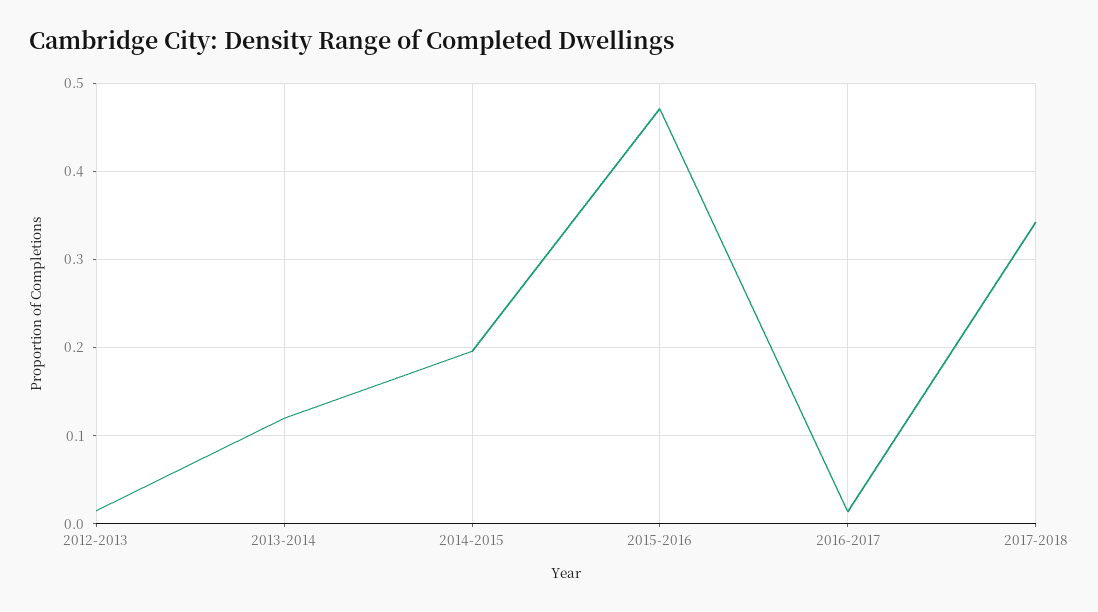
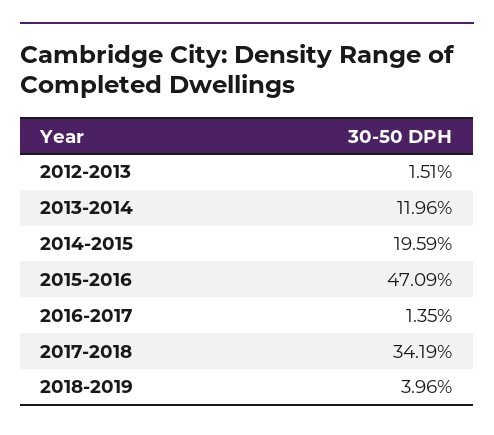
2018-2019: none -> 0.0396

